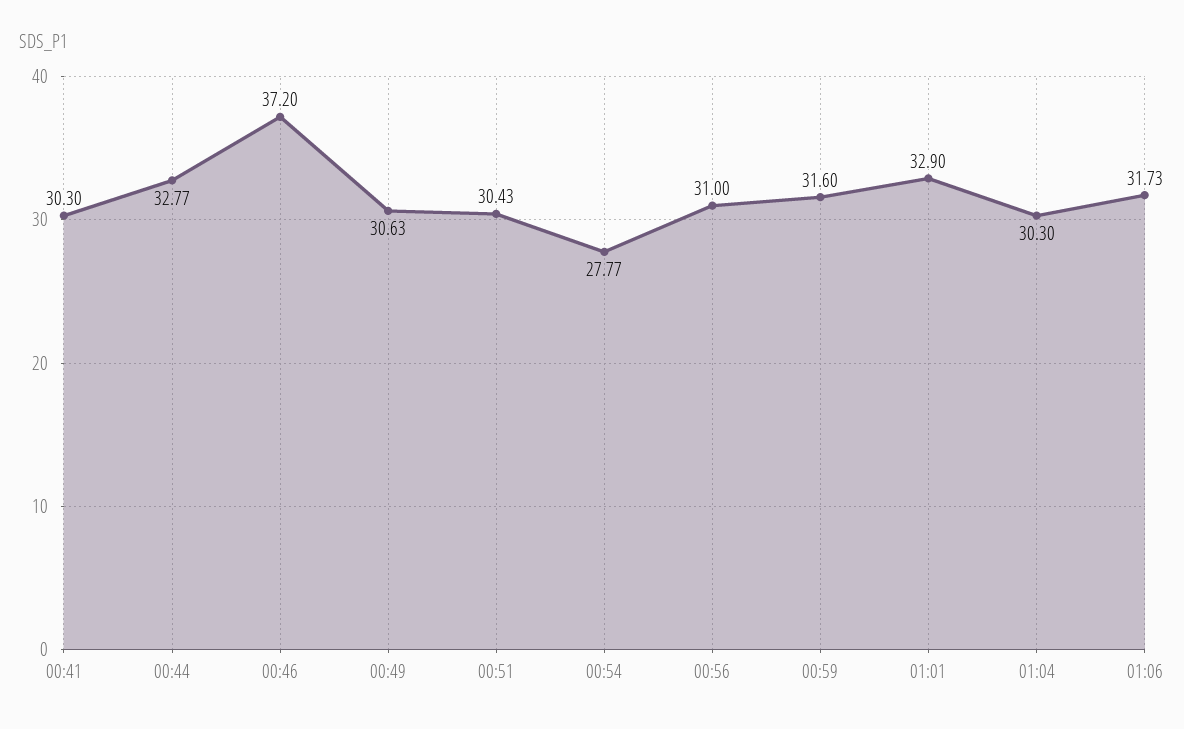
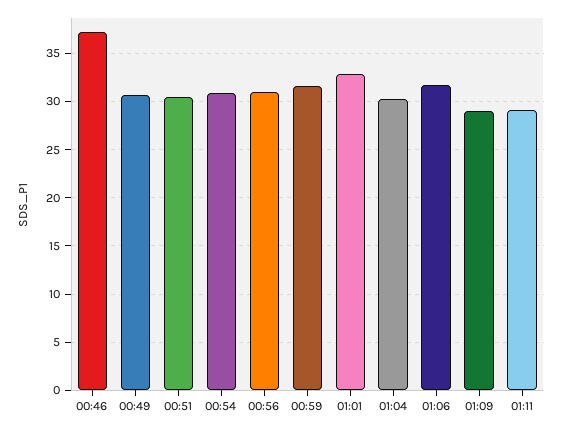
00:41: 30.3 -> none
00:44: 32.77 -> none
00:54: 27.77 -> 31
01:09: none -> 29
01:11: none -> 29

